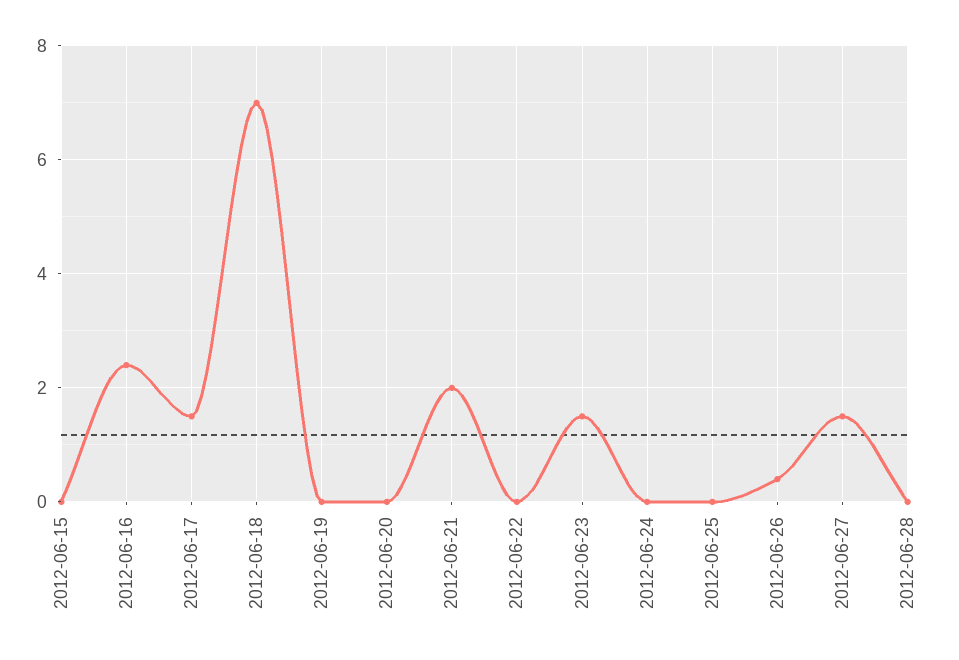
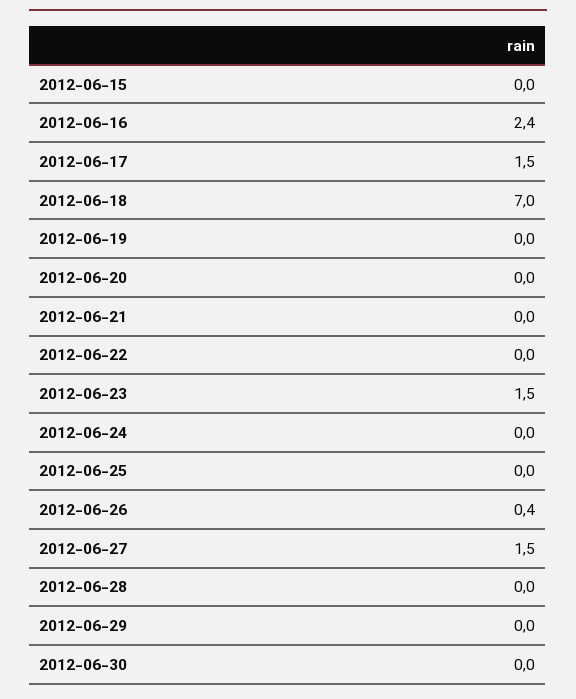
2012-06-21: 2 -> 0
2012-06-29: none -> 0
2012-06-30: none -> 0

